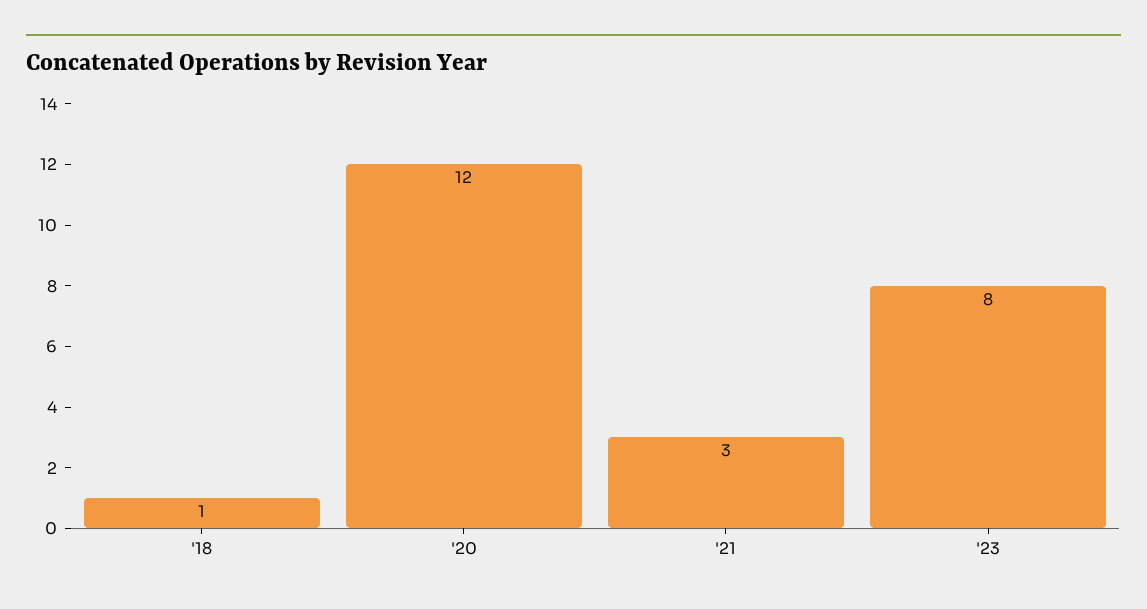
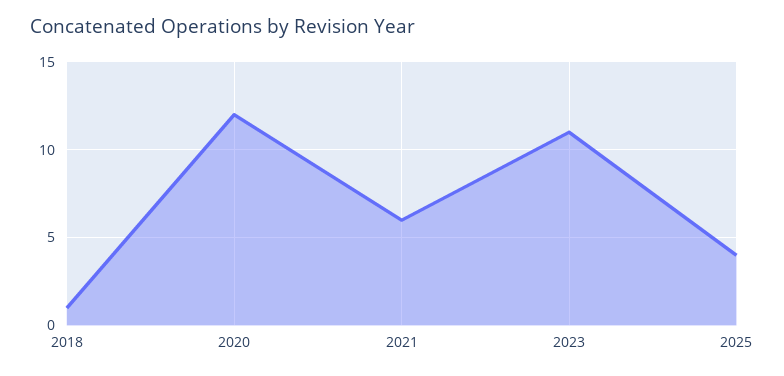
'21: 3 -> 6
'23: 8 -> 11
2025: none -> 4

